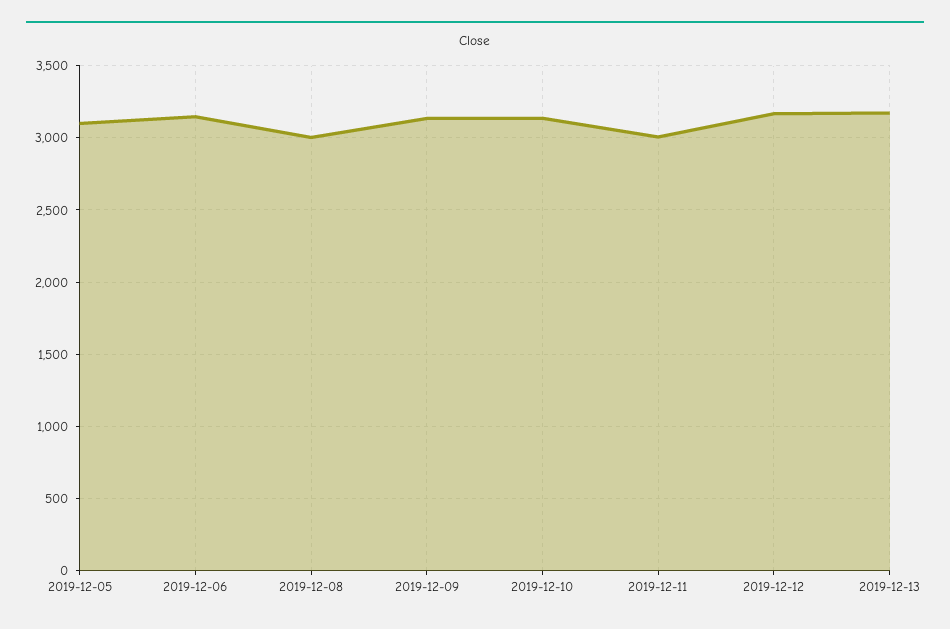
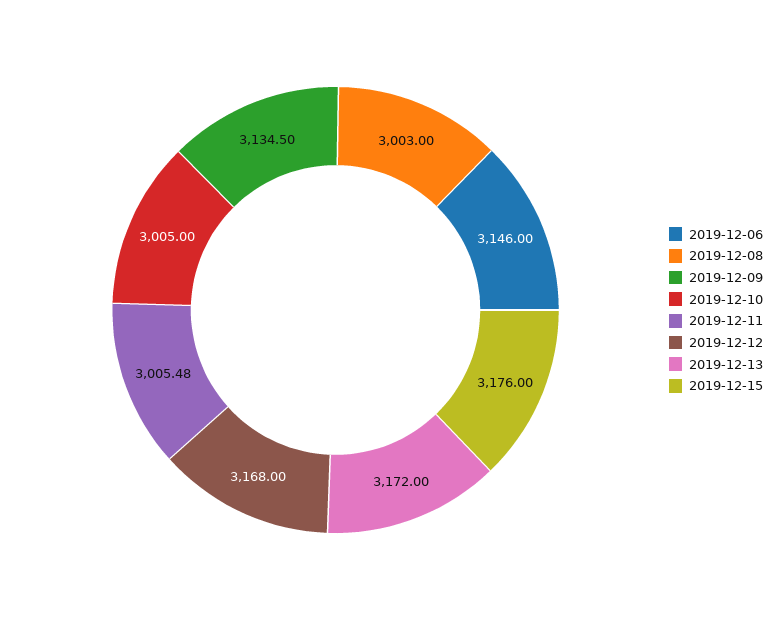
2019-12-05: 3100 -> none
2019-12-10: 3150 -> 3005
2019-12-15: none -> 3176

